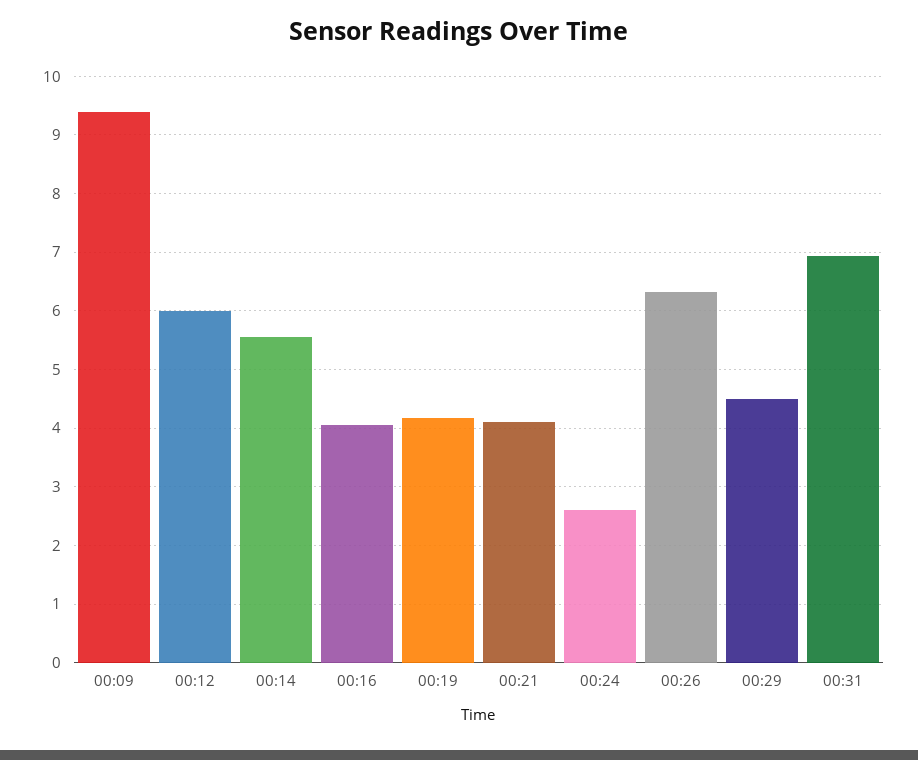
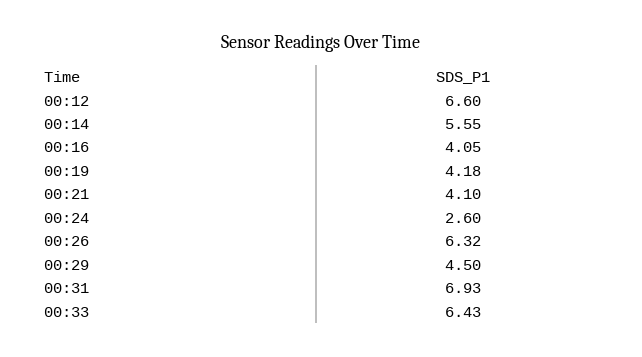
00:09: 9.4 -> none
00:12: 6 -> 6.6
00:33: none -> 6.43

